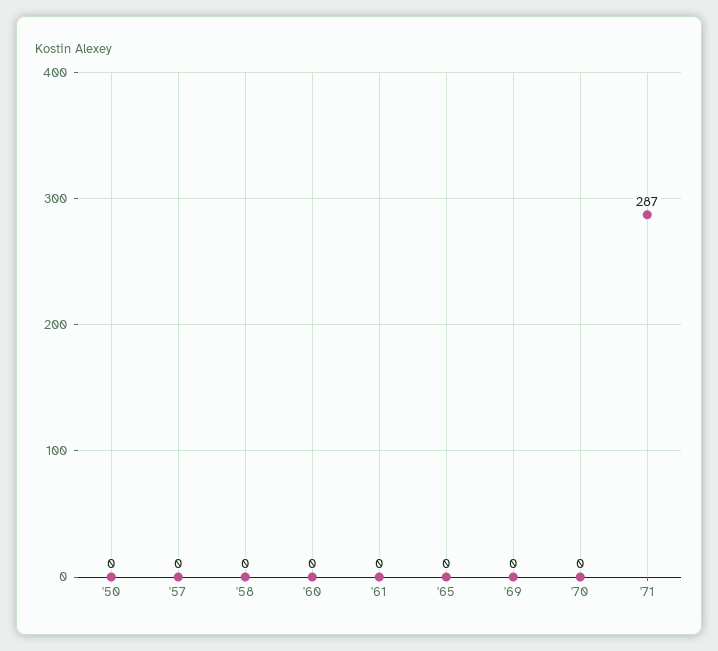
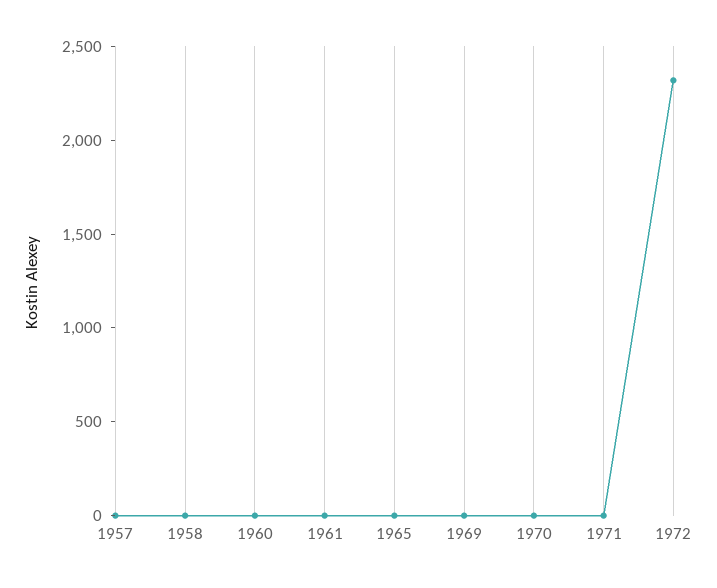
'50: 0 -> none
'71: 287 -> 0
1972: none -> 2300

